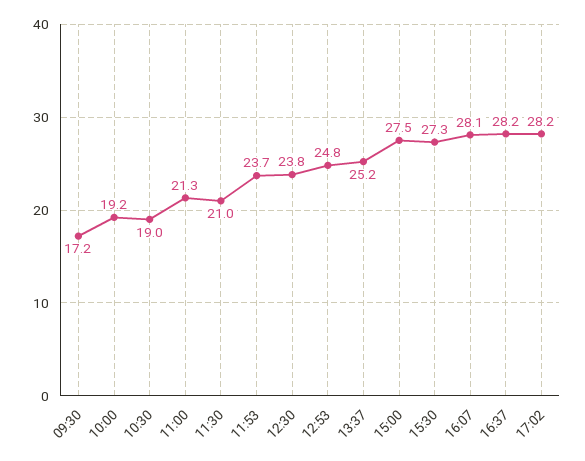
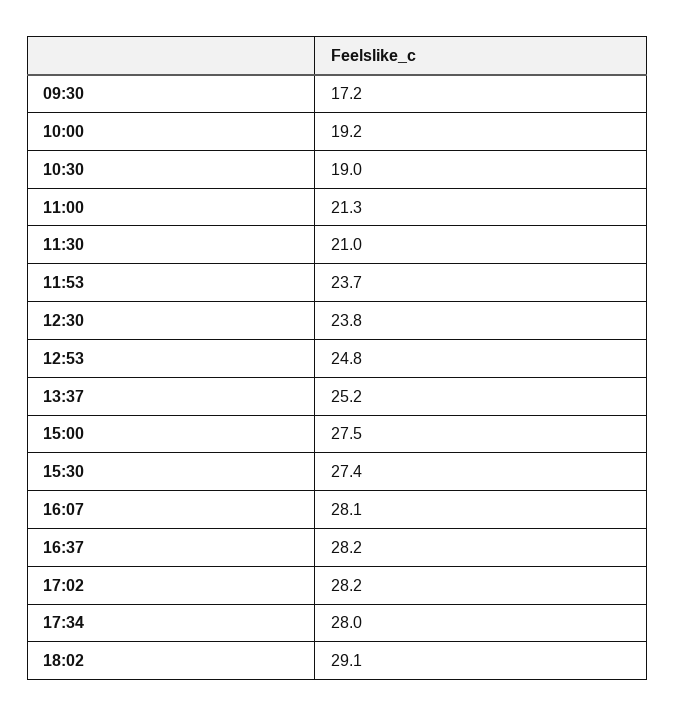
15:30: 27.3 -> 27.4
17:34: none -> 28
18:02: none -> 29.1

